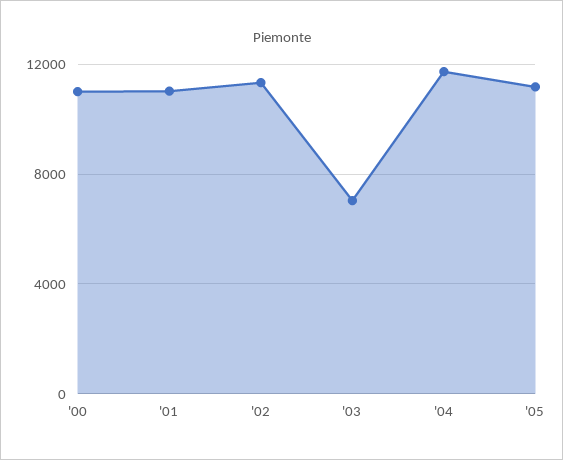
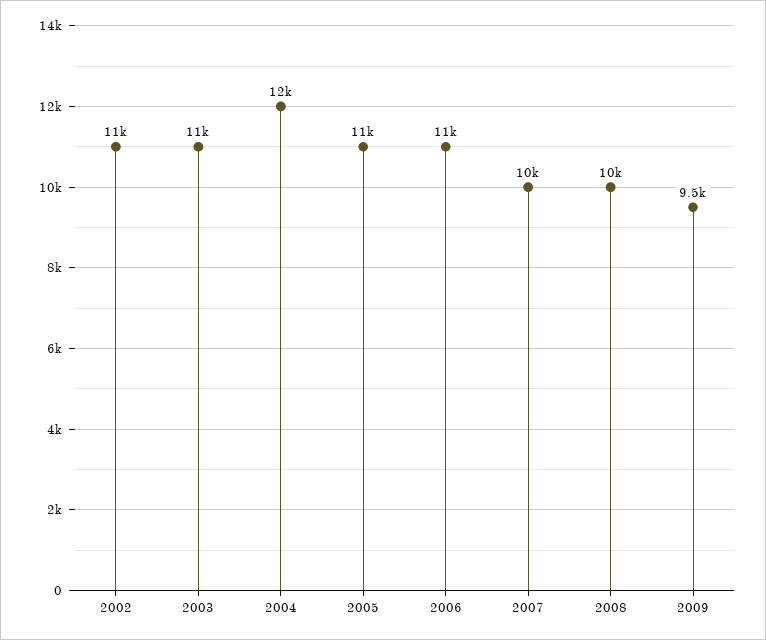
'00: 11000 -> none
'01: 11000 -> none
'03: 7000 -> 11000
2006: none -> 11000
2007: none -> 10000
2008: none -> 10000
2009: none -> 9500

